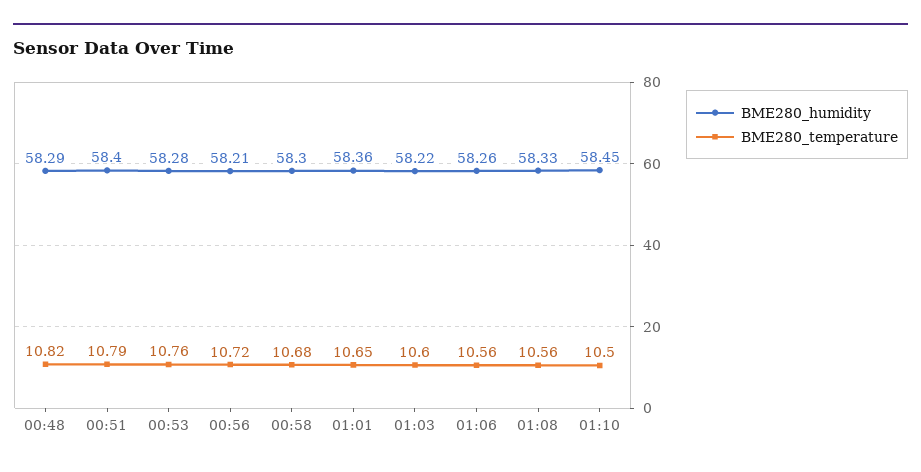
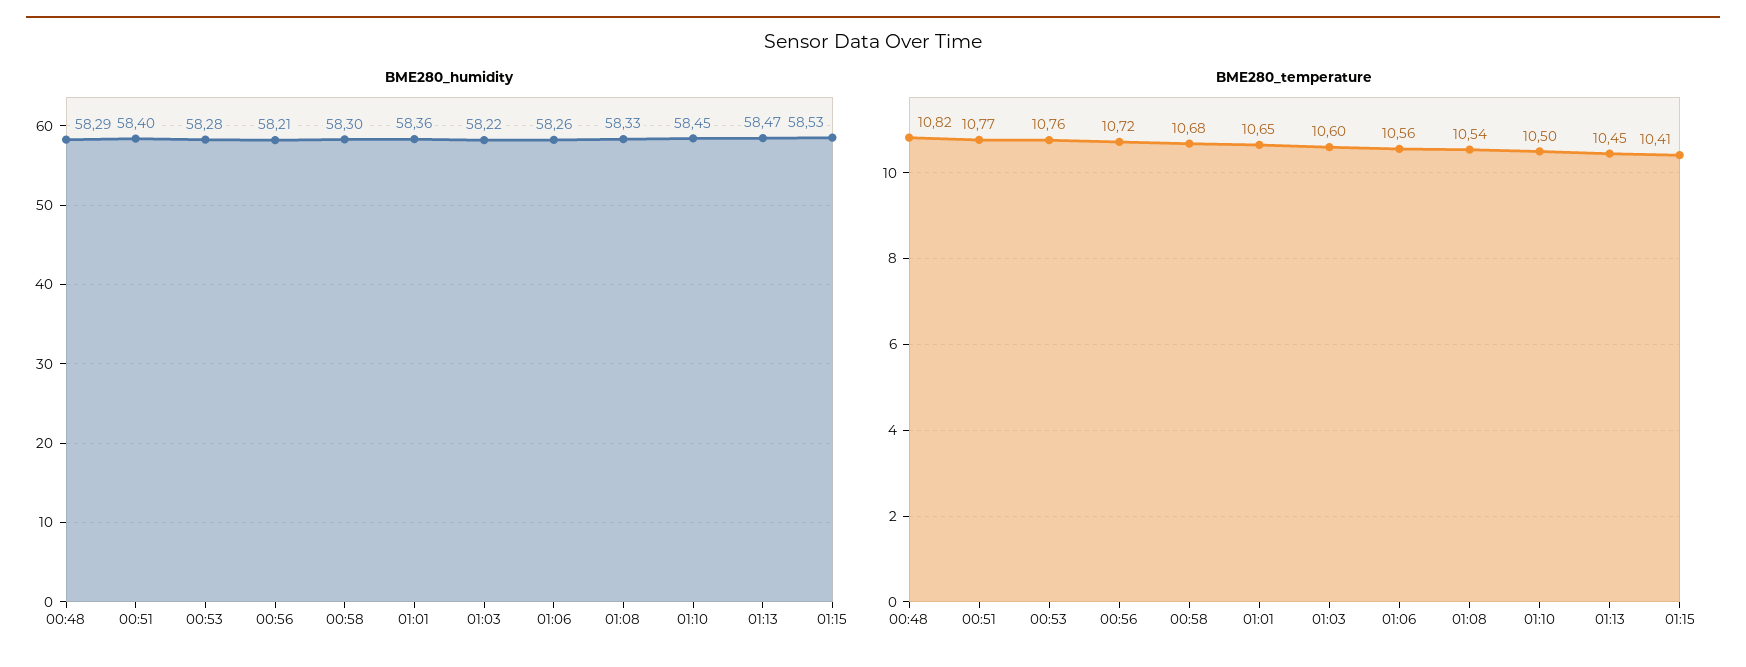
BME280_temperature, 00:51: 10.79 -> 10.77
BME280_temperature, 01:08: 10.56 -> 10.54
BME280_humidity, 01:13: none -> 58.47
BME280_humidity, 01:15: none -> 58.53
BME280_temperature, 01:13: none -> 10.45
BME280_temperature, 01:15: none -> 10.41

